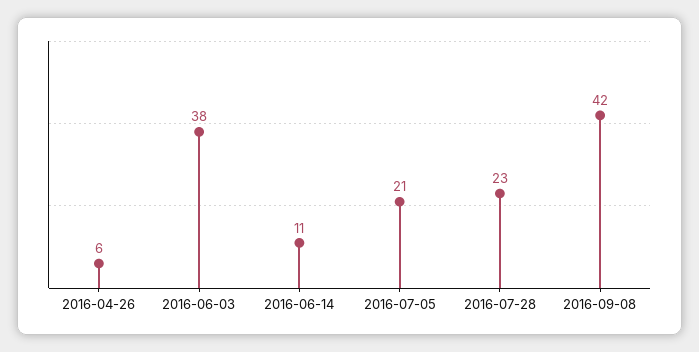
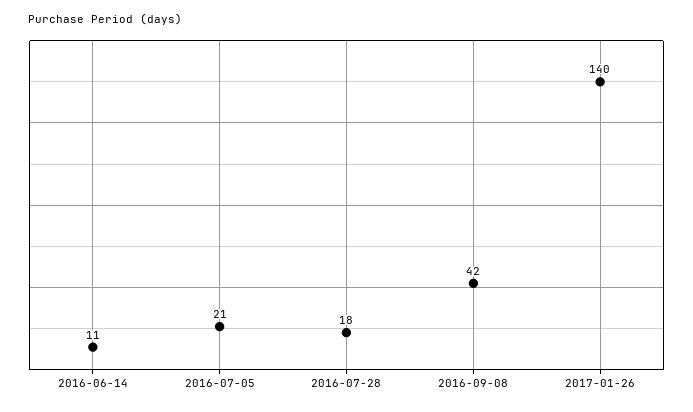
2016-04-26: 6 -> none
2016-06-03: 38 -> none
2016-07-28: 23 -> 18
2017-01-26: none -> 140

